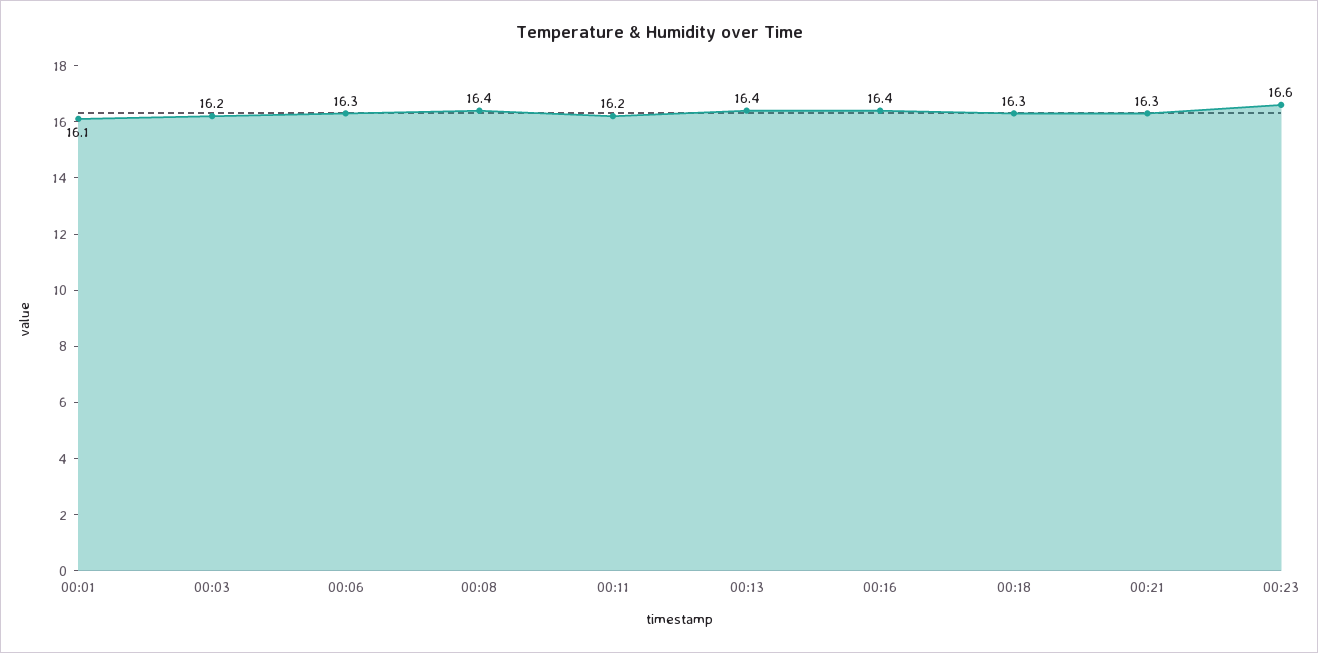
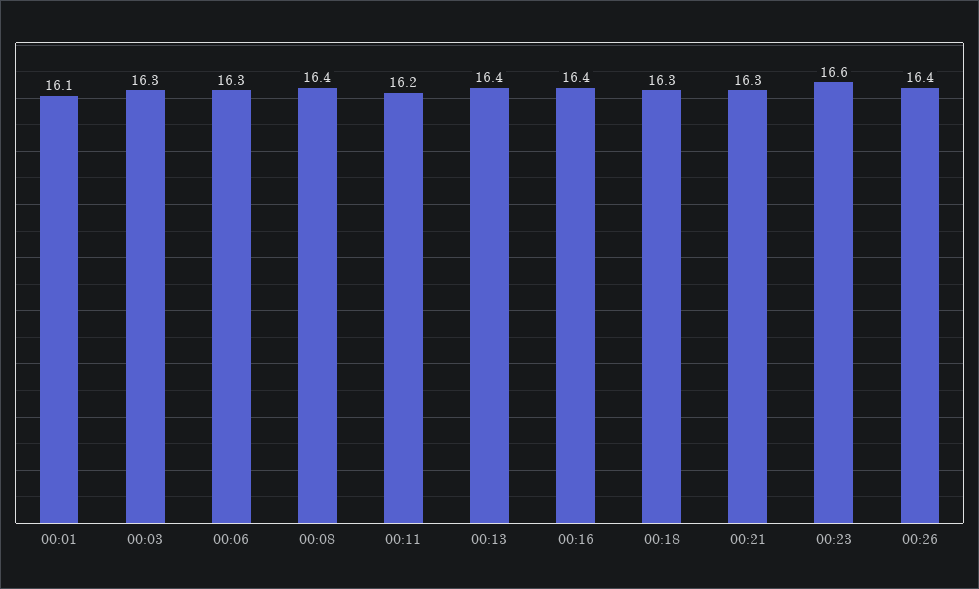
00:03: 16.2 -> 16.3
00:26: none -> 16.4

